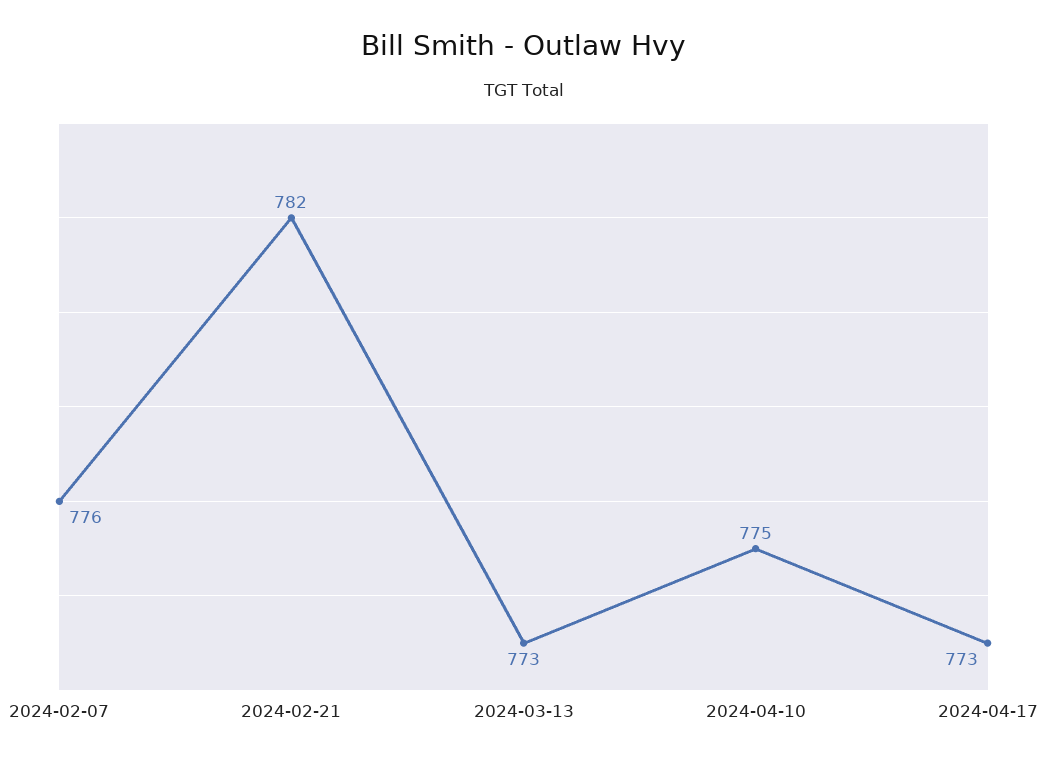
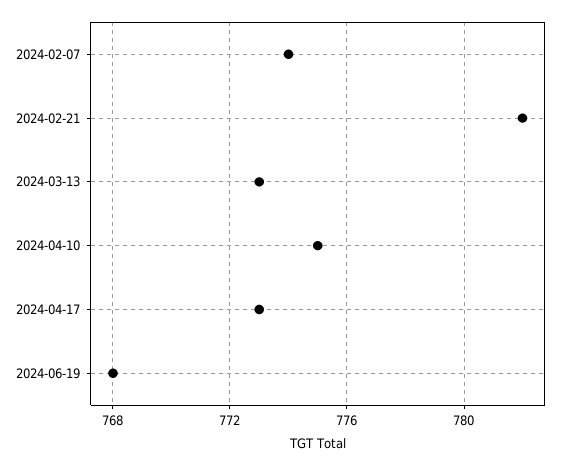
2024-02-07: 776 -> 774
2024-06-19: none -> 768

